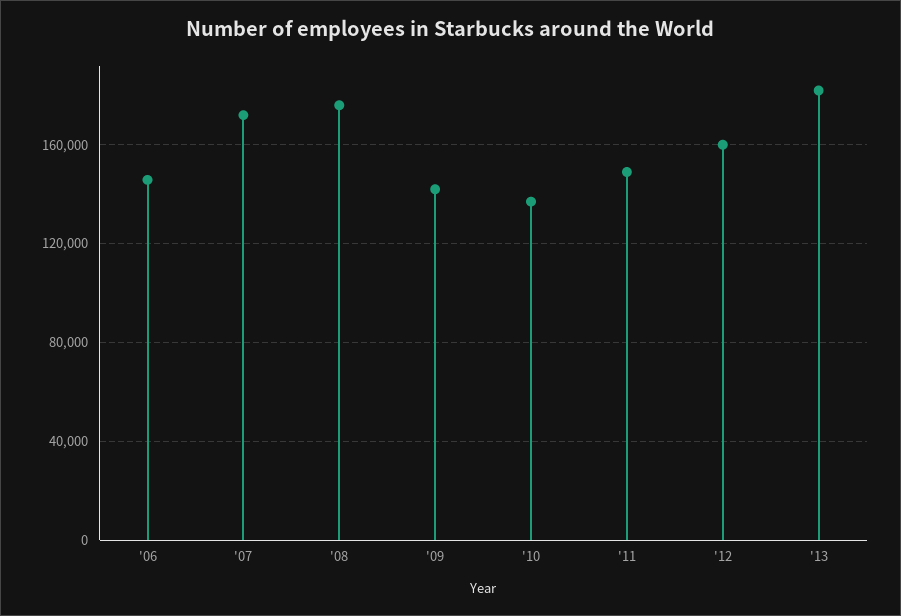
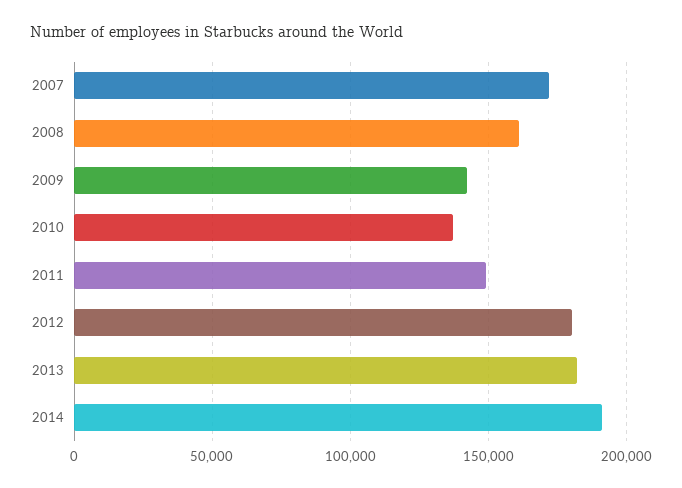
'06: 145000 -> none
'08: 175000 -> 160000
'12: 160000 -> 180000
2014: none -> 190000

